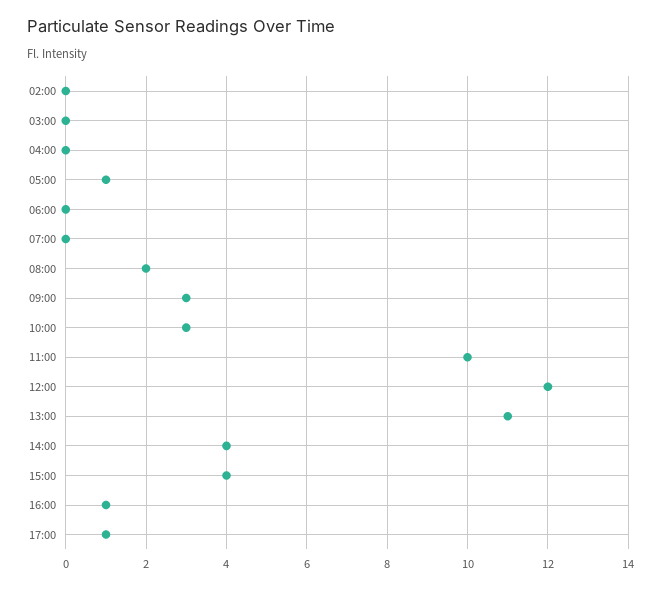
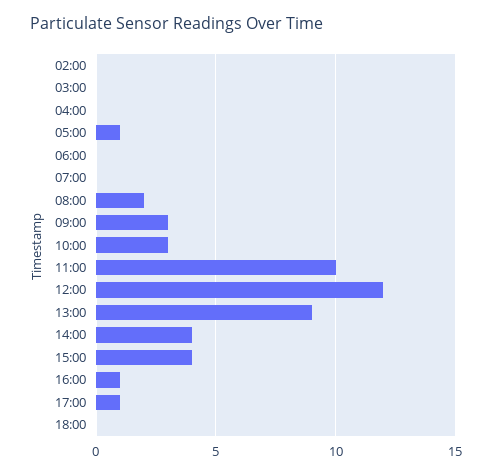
13:00: 11 -> 9
18:00: none -> 0

